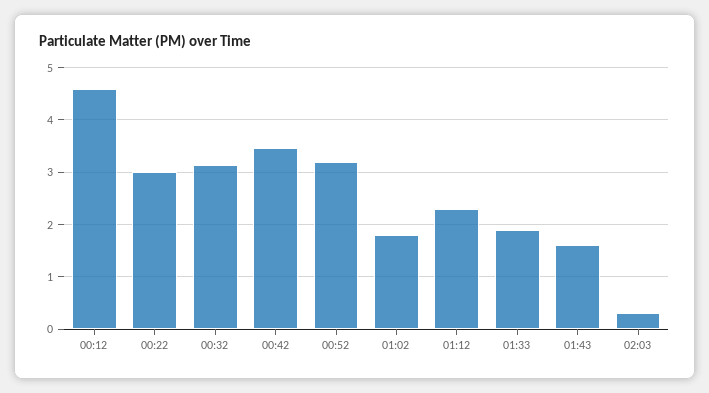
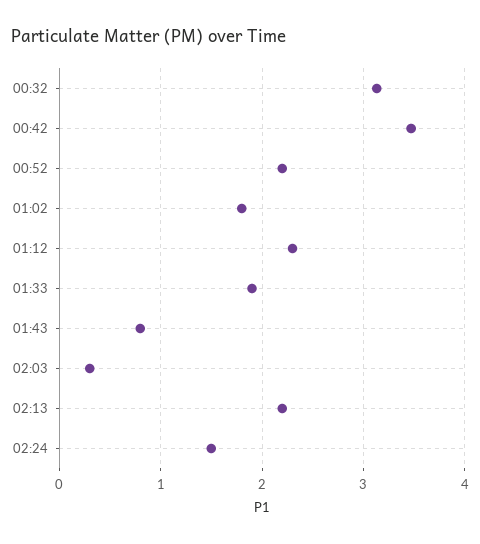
00:12: 4.6 -> none
00:22: 3 -> none
00:52: 3.2 -> 2.2
01:43: 1.6 -> 0.8
02:13: none -> 2.2
02:24: none -> 1.5

